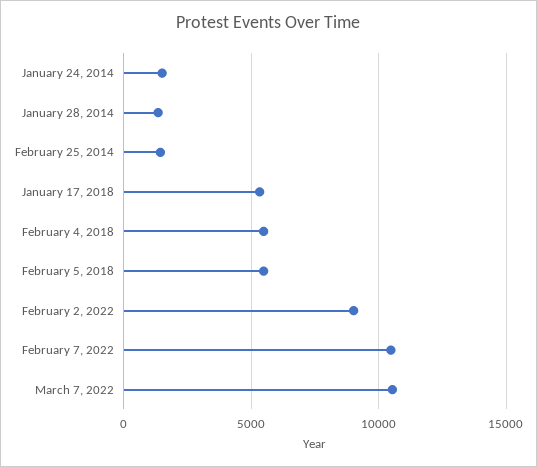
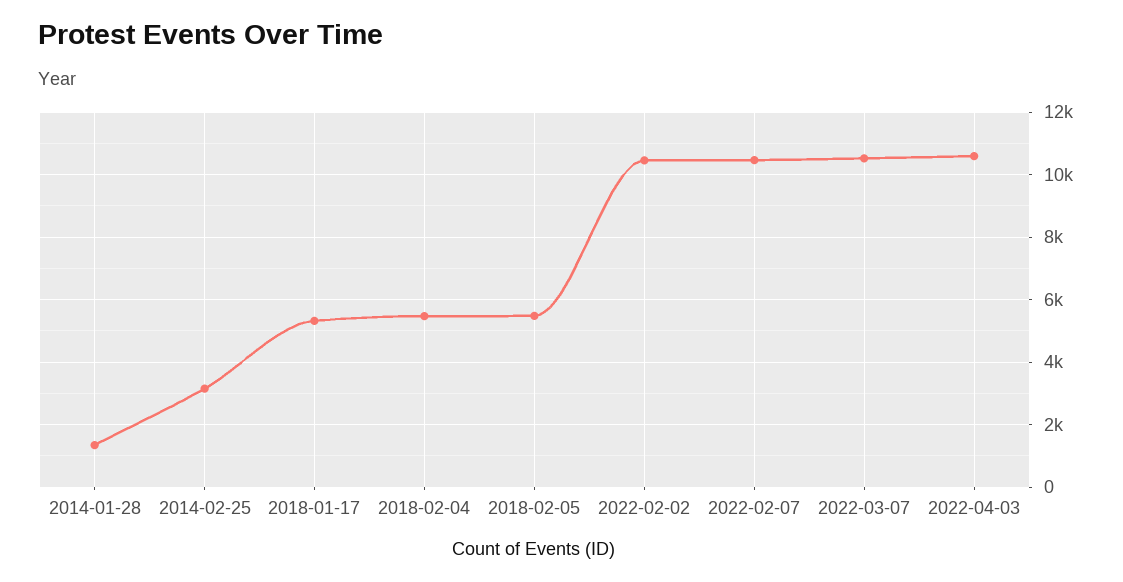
January 24, 2014: 1500 -> none
February 25, 2014: 1500 -> 3200
February 2, 2022: 9000 -> 10400
2022-04-03: none -> 10600

